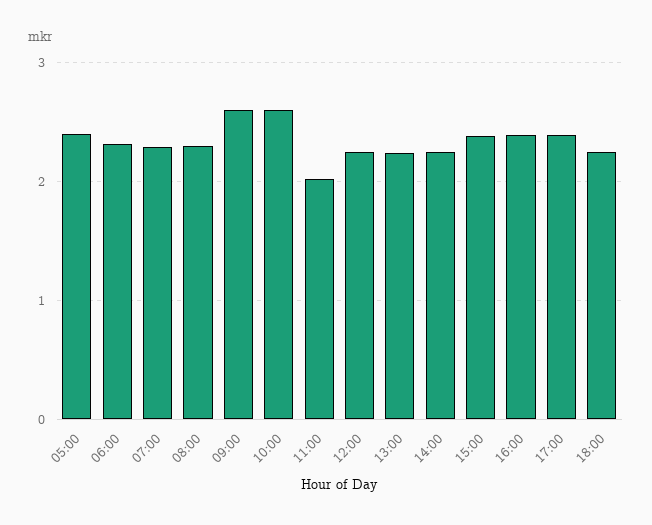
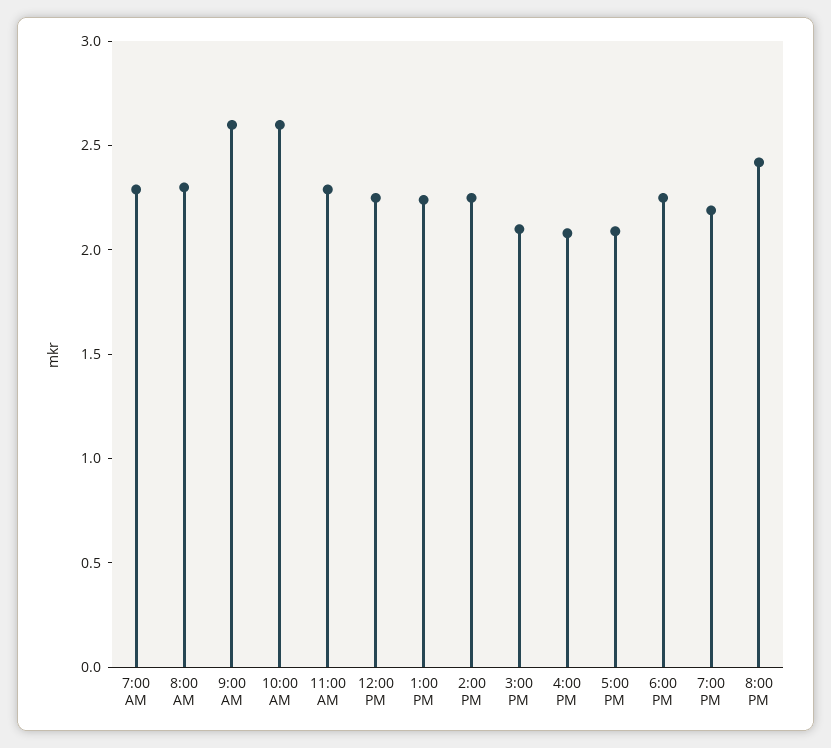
05:00: 2.4 -> none
06:00: 2.3 -> none
11:00: 2 -> 2.3
15:00: 2.4 -> 2.1
16:00: 2.4 -> 2.1
17:00: 2.4 -> 2.1
7:00 PM: none -> 2.2
8:00 PM: none -> 2.4

